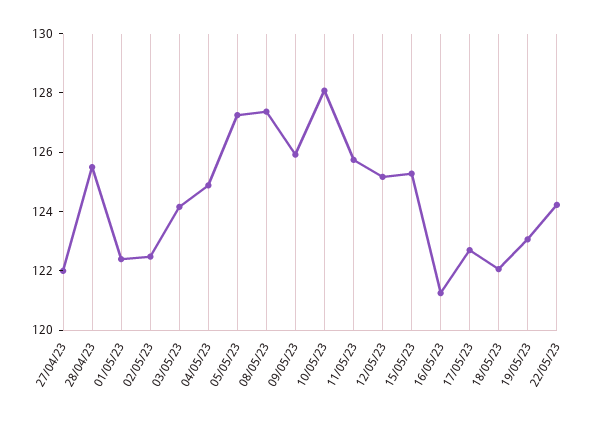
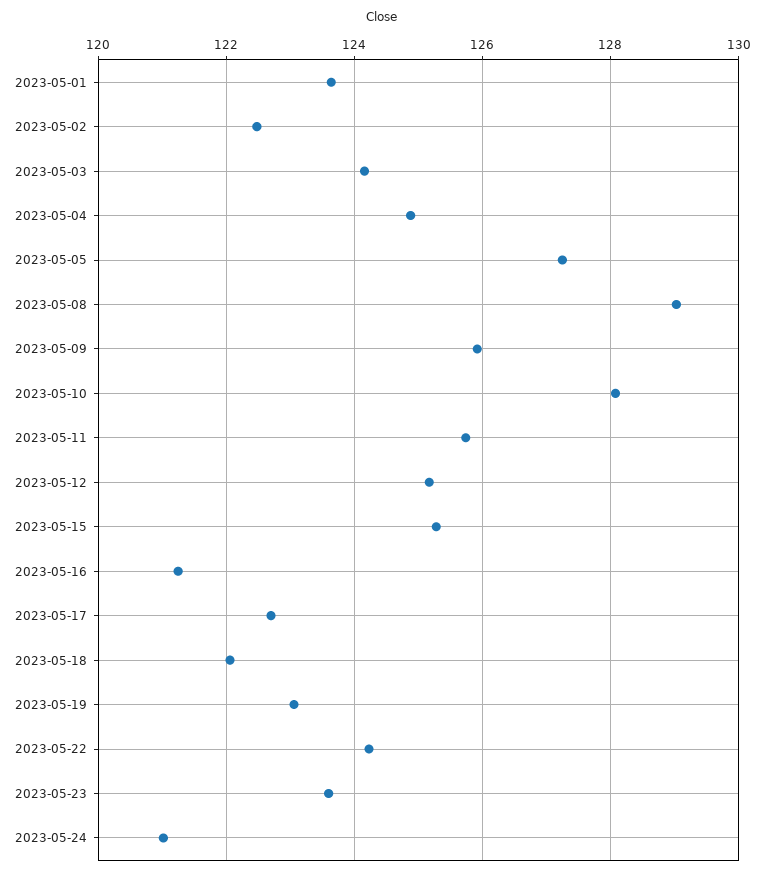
27/04/23: 122 -> none
28/04/23: 125.5 -> none
01/05/23: 122.5 -> 123.6
08/05/23: 127.5 -> 129
2023-05-23: none -> 123.6
2023-05-24: none -> 121

